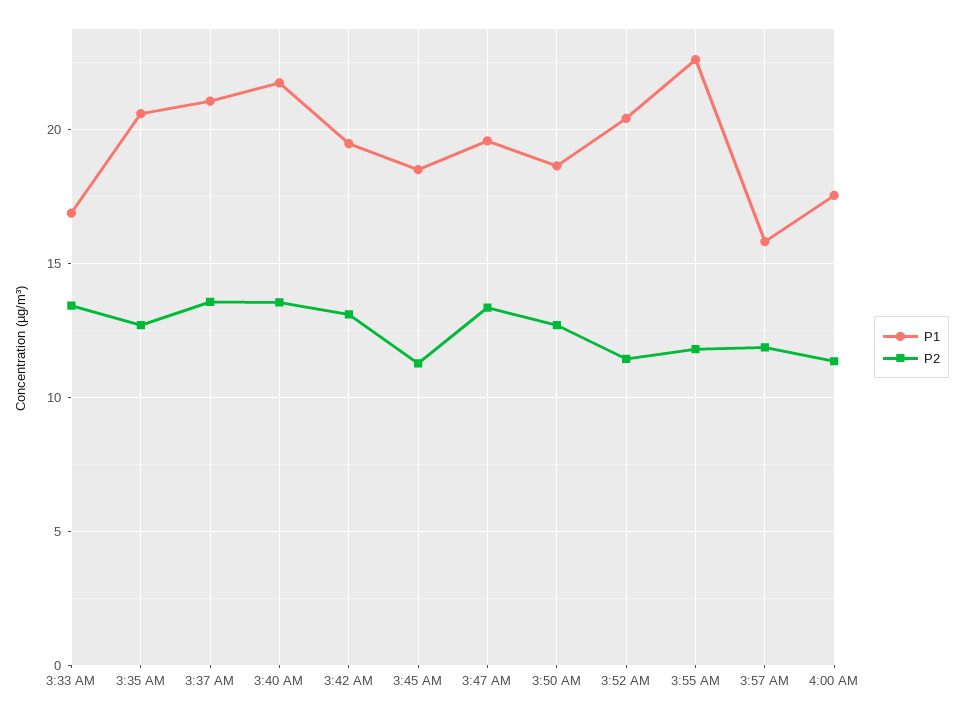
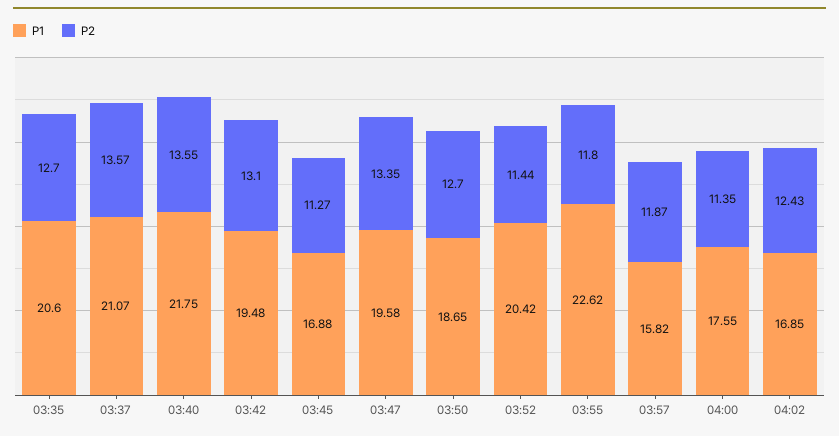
P1, 3:33 AM: 17 -> none
P2, 3:33 AM: 13.5 -> none
P1, 3:45 AM: 18.5 -> 16.88
P1, 04:02: none -> 16.85
P2, 04:02: none -> 12.43

